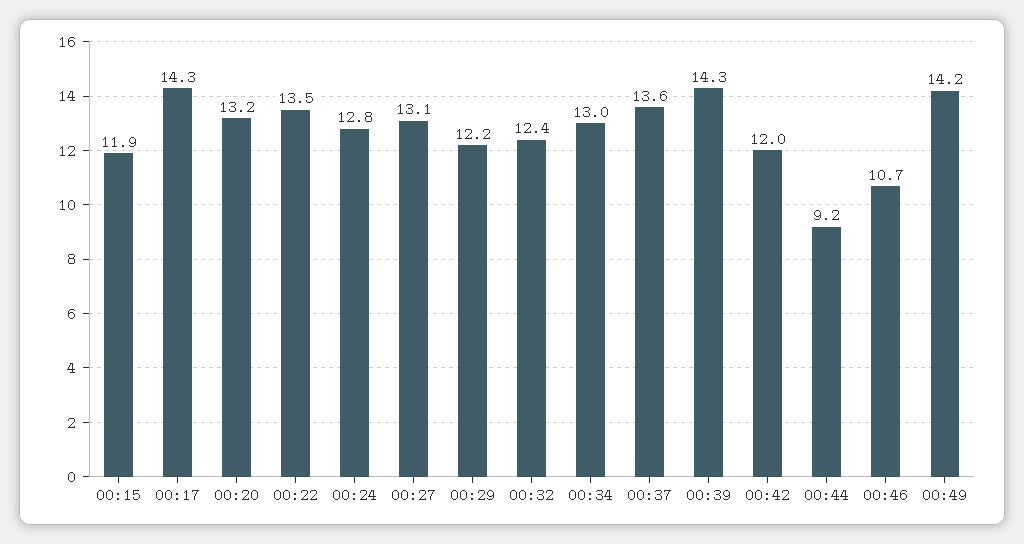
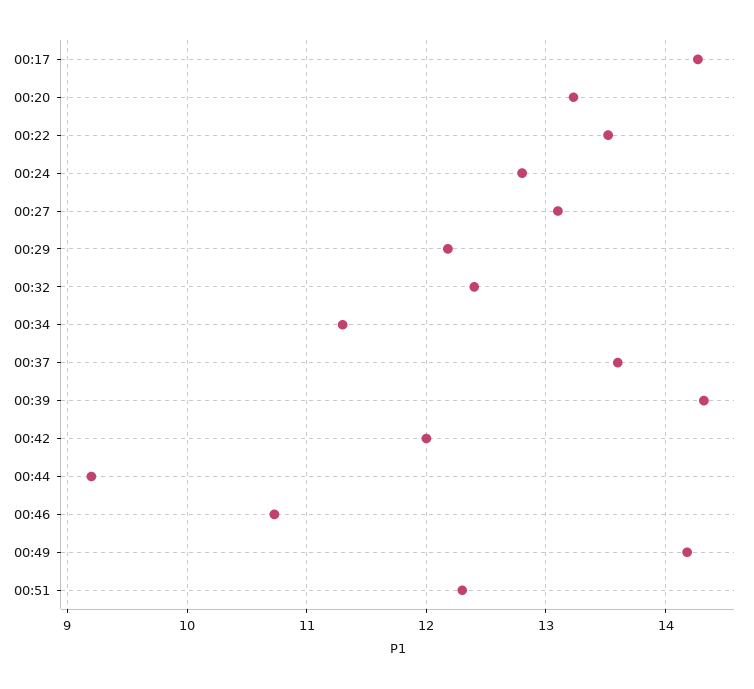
00:15: 11.9 -> none
00:34: 13 -> 11.3
00:51: none -> 12.3

